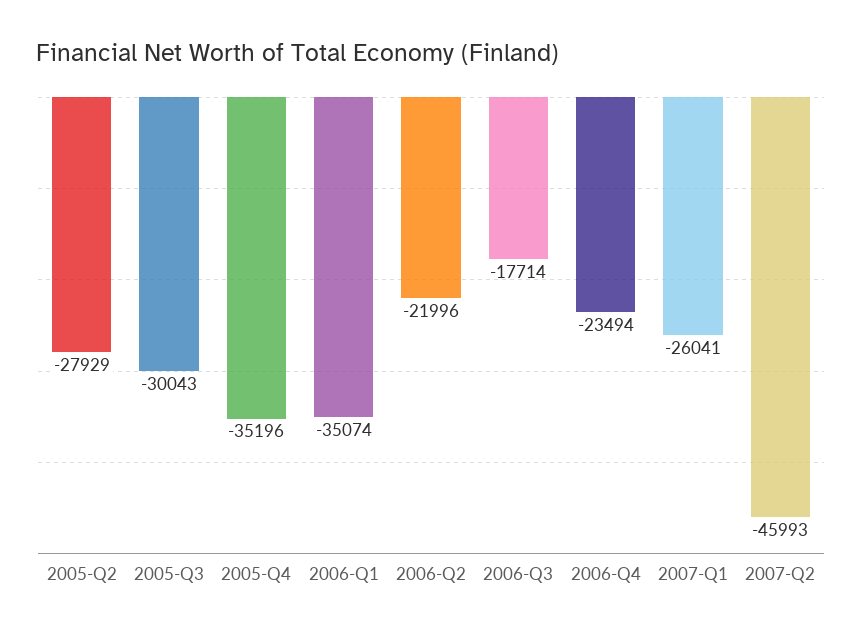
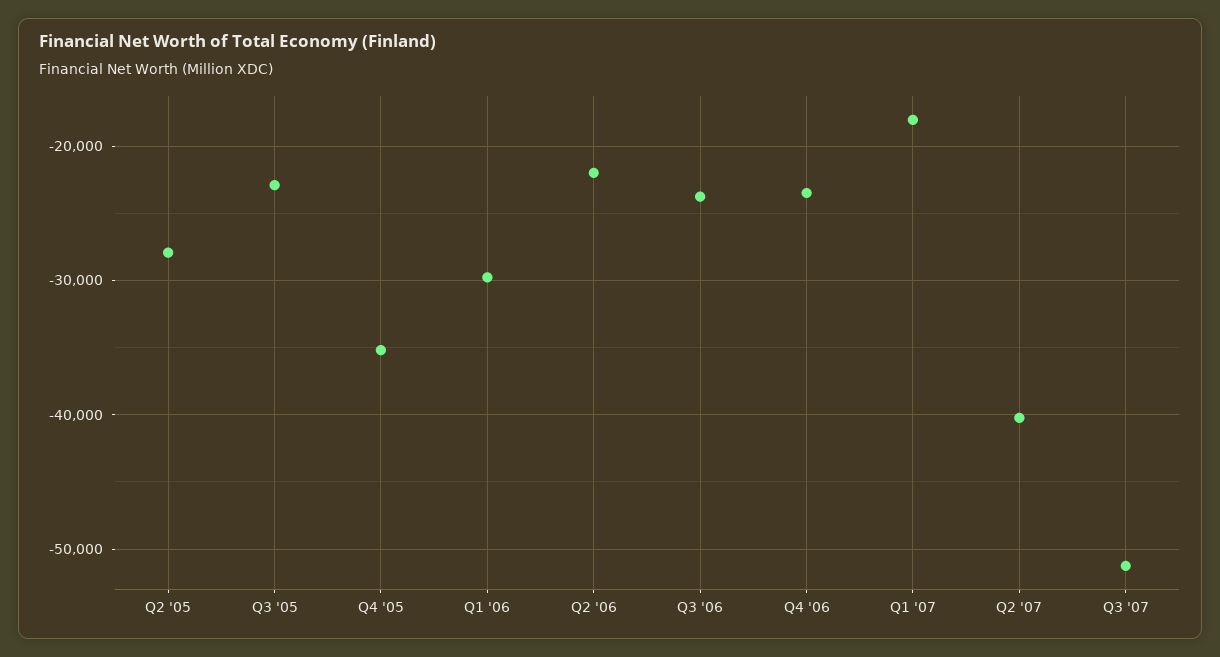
2005-Q3: -30043 -> -23000
2006-Q1: -35074 -> -30000
2006-Q3: -17714 -> -24000
2007-Q1: -26041 -> -18000
2007-Q2: -45993 -> -40000
Q3 '07: none -> -51000

